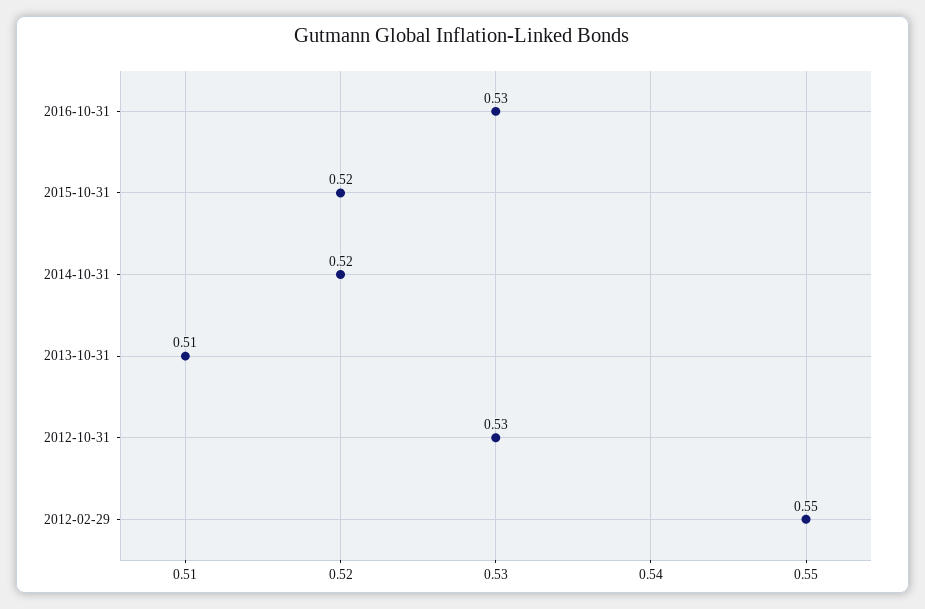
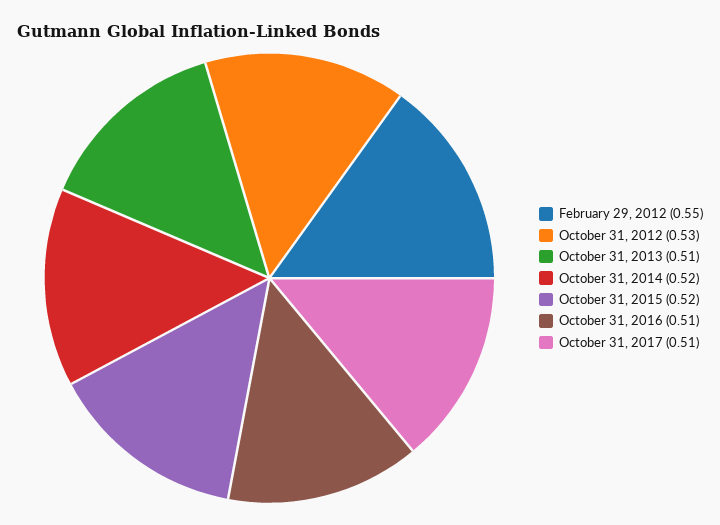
2016-10-31: 0.53 -> 0.51
October 31, 2017: none -> 0.51

